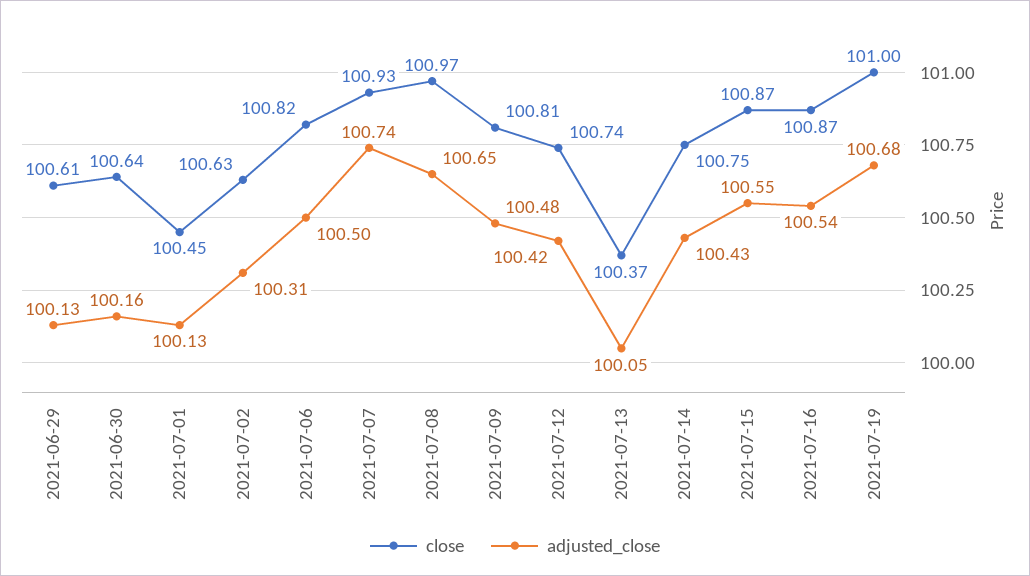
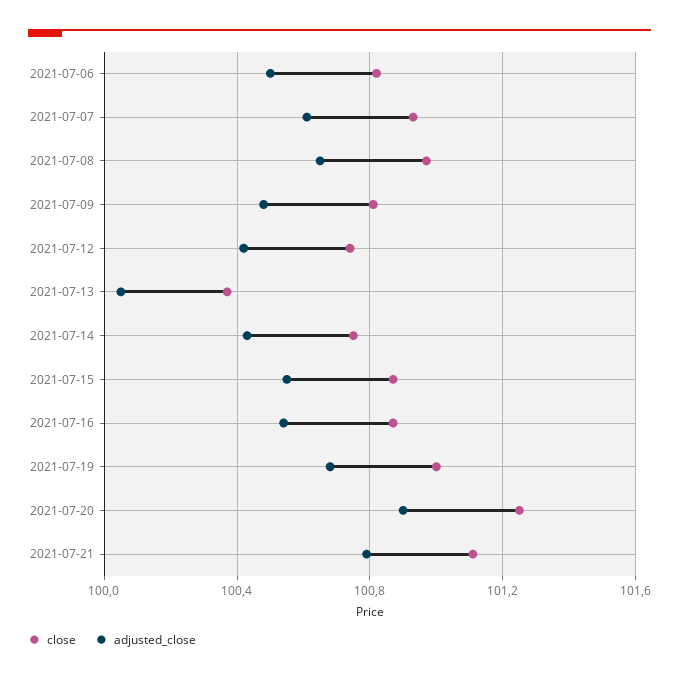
close, 2021-06-29: 100.61 -> none
adjusted_close, 2021-06-29: 100.13 -> none
close, 2021-06-30: 100.64 -> none
adjusted_close, 2021-06-30: 100.16 -> none
close, 2021-07-01: 100.45 -> none
adjusted_close, 2021-07-01: 100.13 -> none
close, 2021-07-02: 100.63 -> none
adjusted_close, 2021-07-02: 100.31 -> none
adjusted_close, 2021-07-07: 100.74 -> 100.6
close, 2021-07-20: none -> 101.25
adjusted_close, 2021-07-20: none -> 100.9
close, 2021-07-21: none -> 101.1
adjusted_close, 2021-07-21: none -> 100.8

